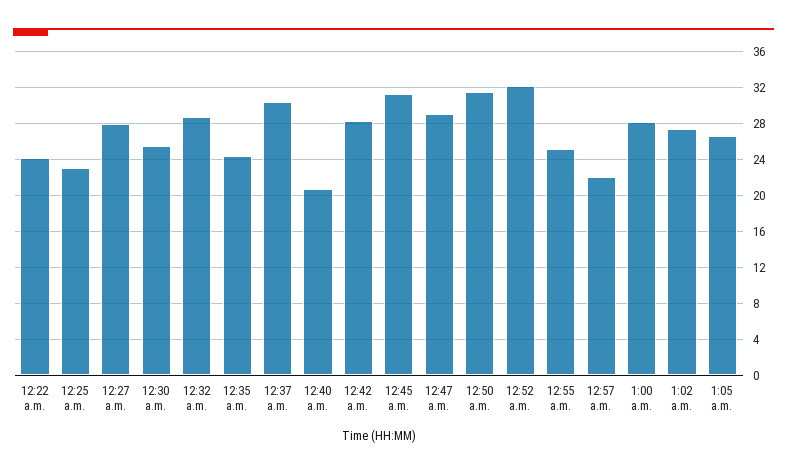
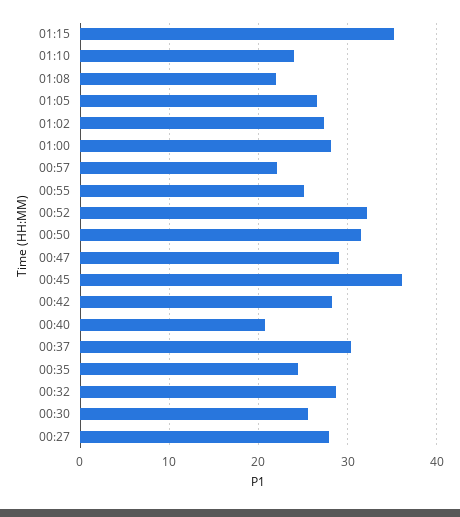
12:22 a.m.: 24 -> none
12:25 a.m.: 23 -> none
12:45 a.m.: 31 -> 36
01:15: none -> 35
01:10: none -> 24
01:08: none -> 22

